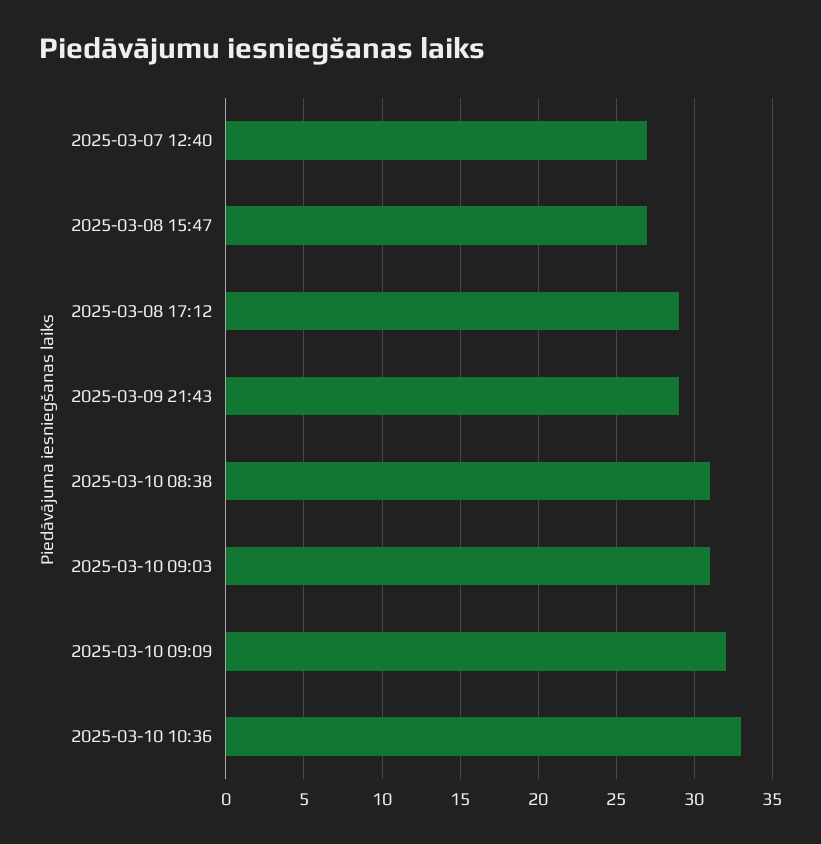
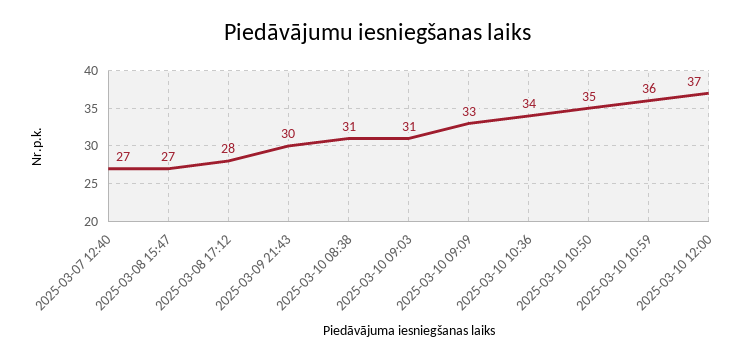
2025-03-08 17:12: 29 -> 28
2025-03-09 21:43: 29 -> 30
2025-03-10 09:09: 32 -> 33
2025-03-10 10:36: 33 -> 34
2025-03-10 10:50: none -> 35
2025-03-10 10:59: none -> 36
2025-03-10 12:00: none -> 37

